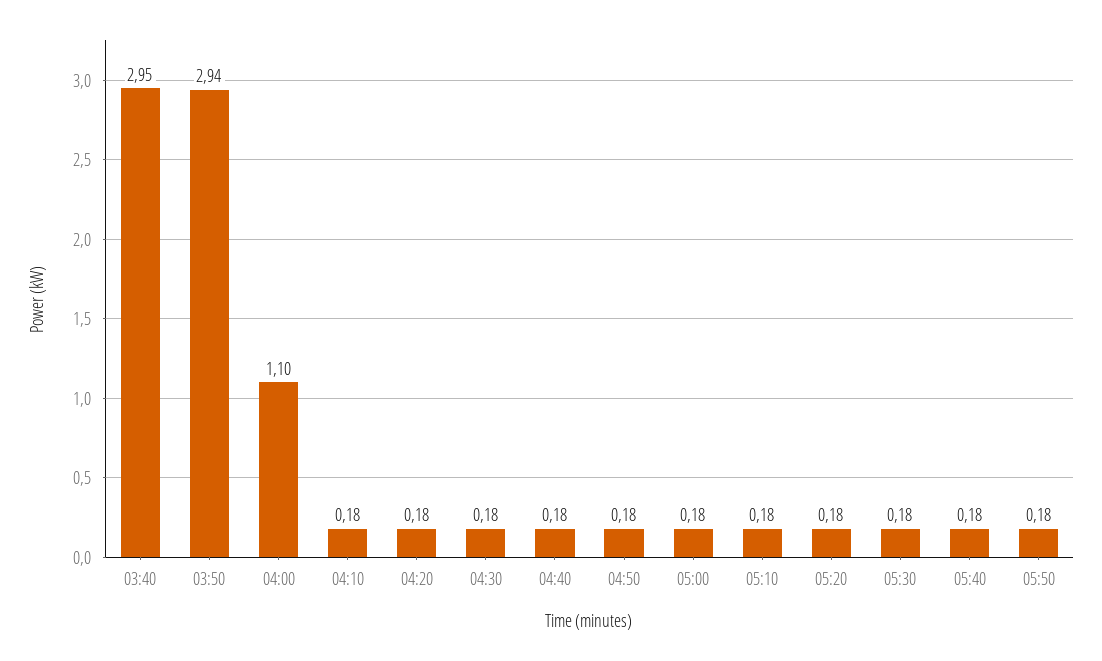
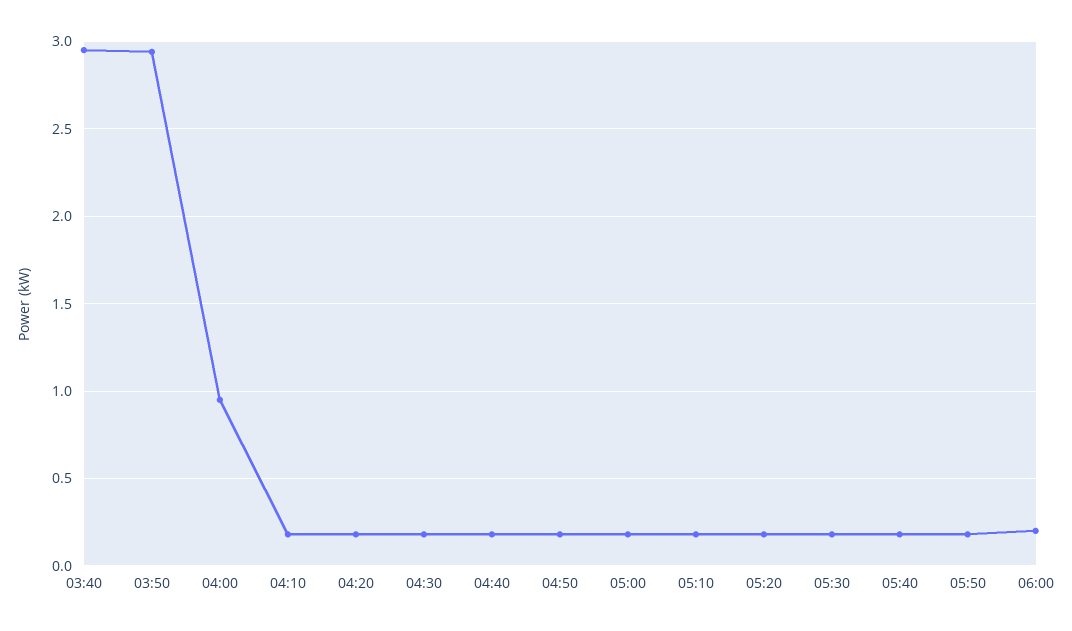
04:00: 1.1 -> 0.95
06:00: none -> 0.2

